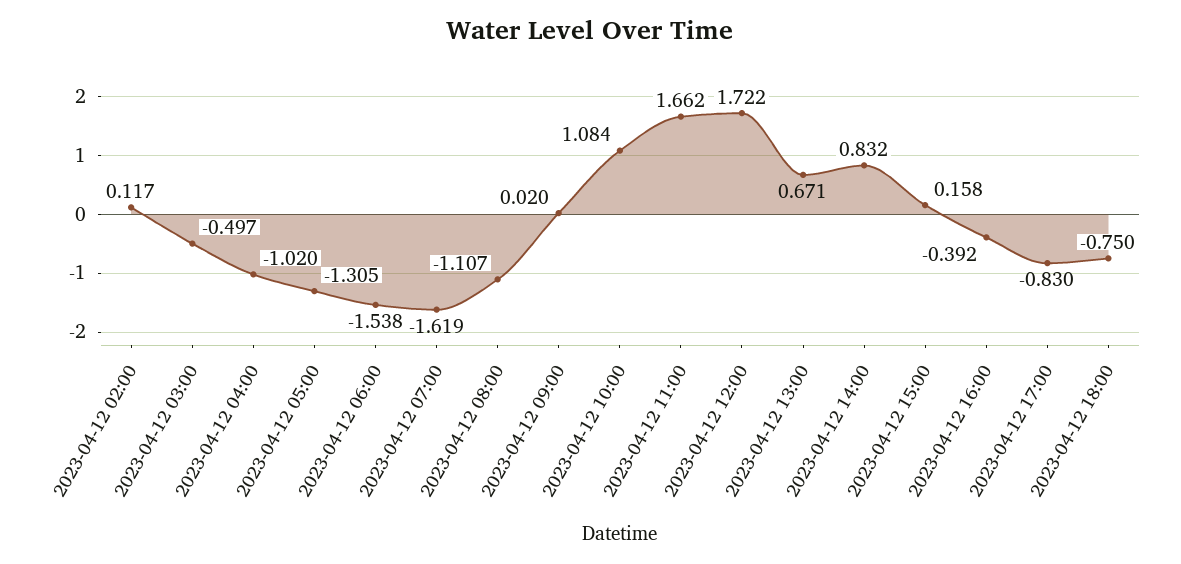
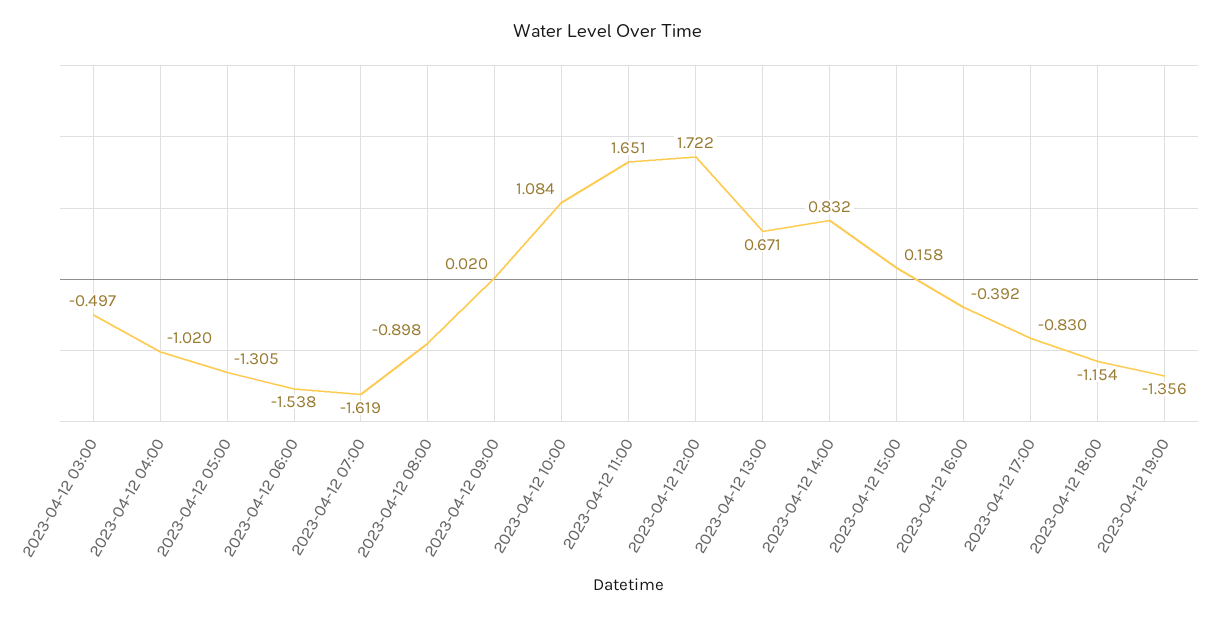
2023-04-12 02:00: 0.117 -> none
2023-04-12 08:00: -1.107 -> -0.898
2023-04-12 11:00: 1.662 -> 1.651
2023-04-12 18:00: -0.75 -> -1.154
2023-04-12 19:00: none -> -1.356

